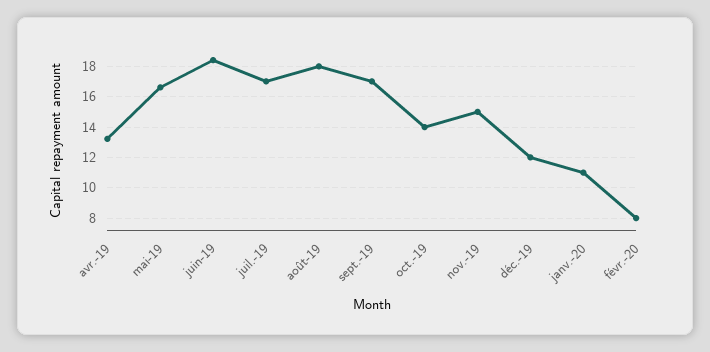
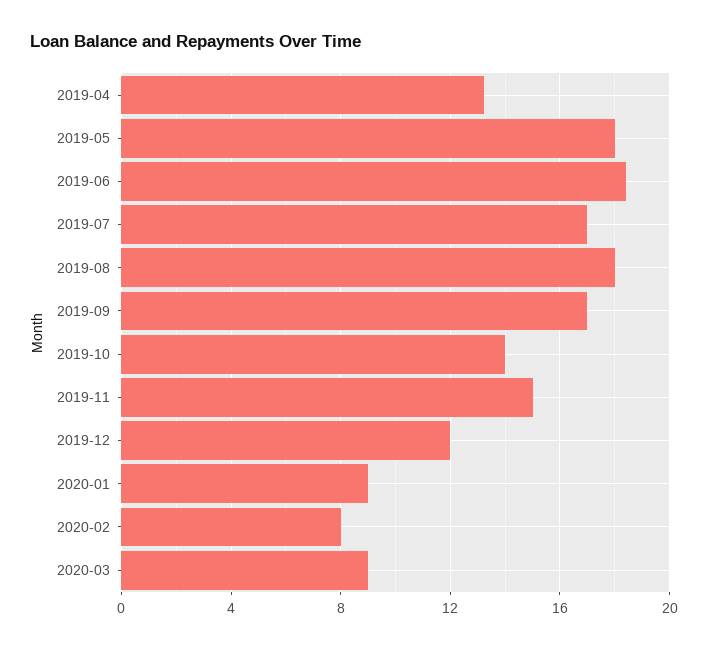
mai-19: 16.5 -> 18
janv.-20: 11 -> 9
2020-03: none -> 9

